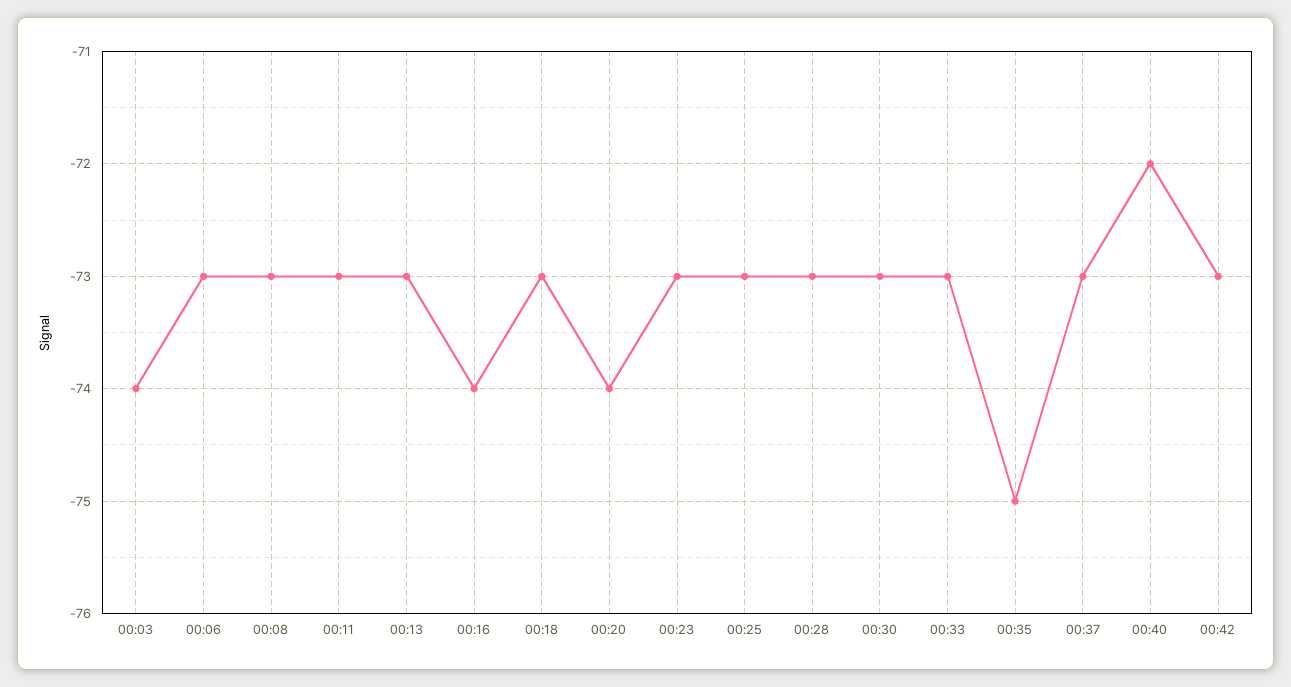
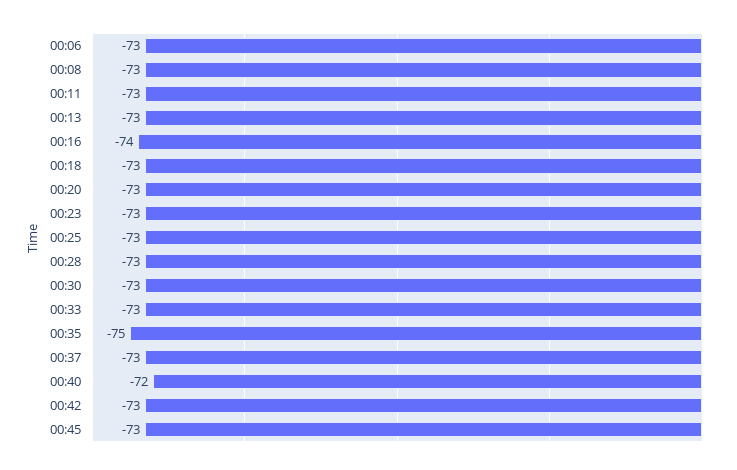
00:03: -74 -> none
00:20: -74 -> -73
00:45: none -> -73

